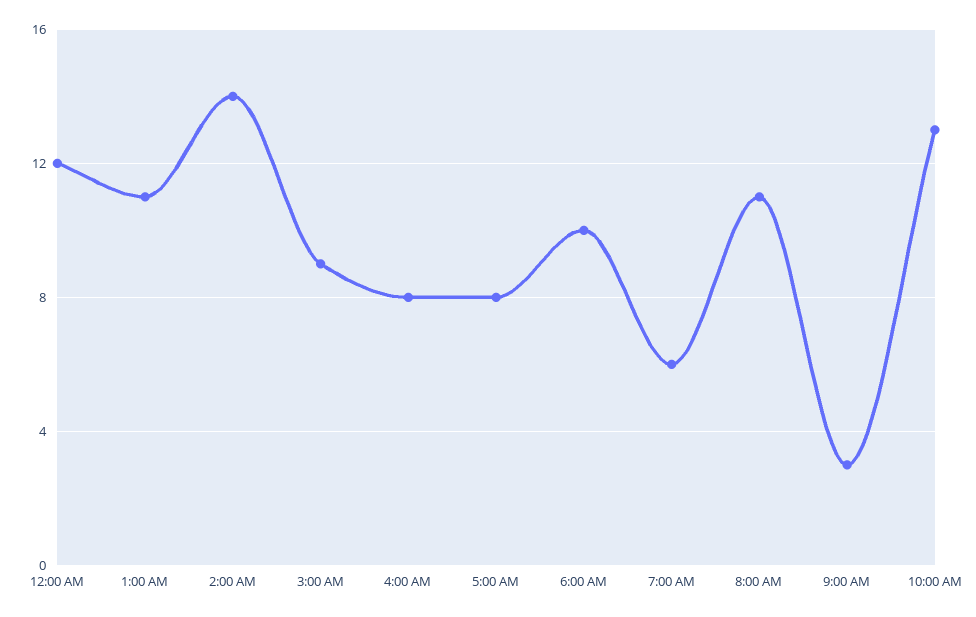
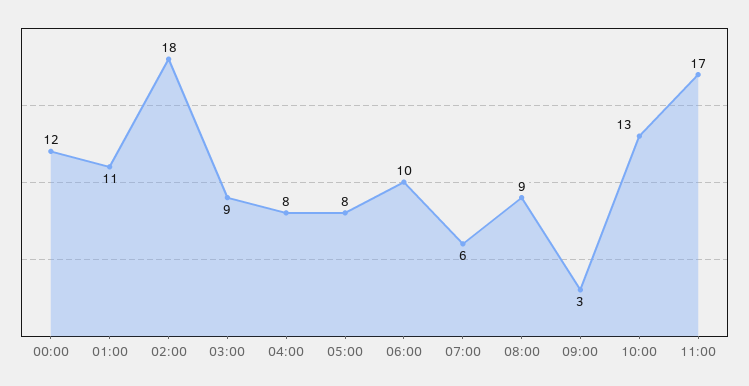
2:00 AM: 14 -> 18
8:00 AM: 11 -> 9
11:00: none -> 17

